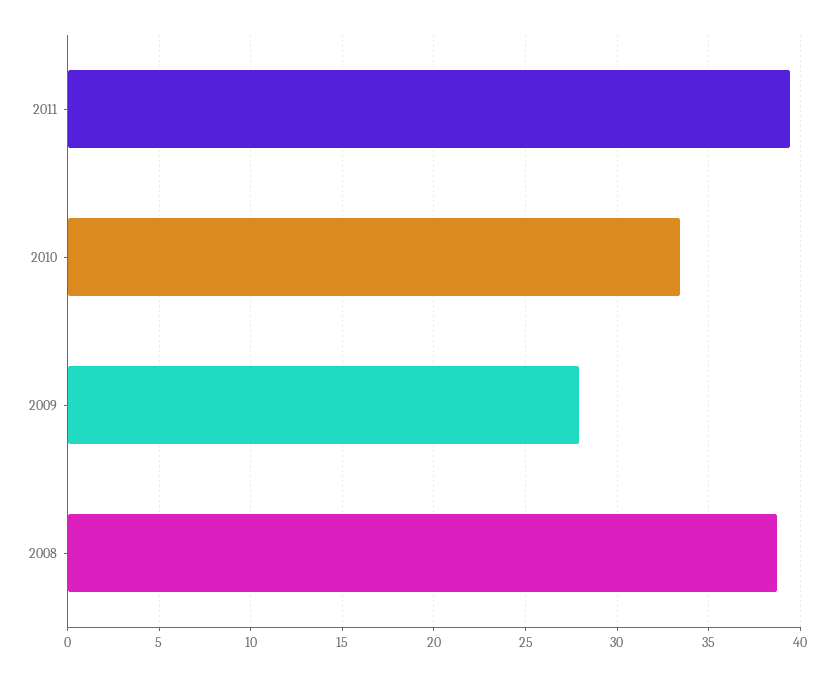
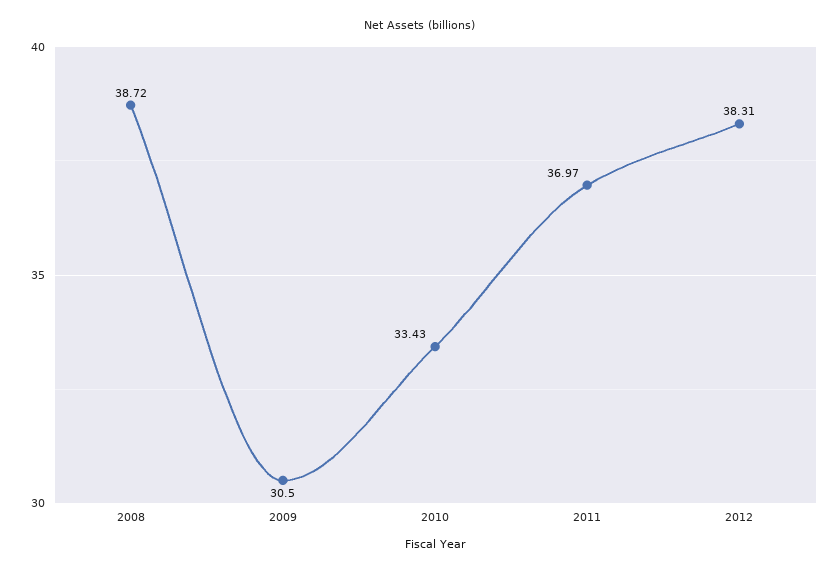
2011: 39.5 -> 36.97
2009: 28 -> 30.5
2012: none -> 38.31

